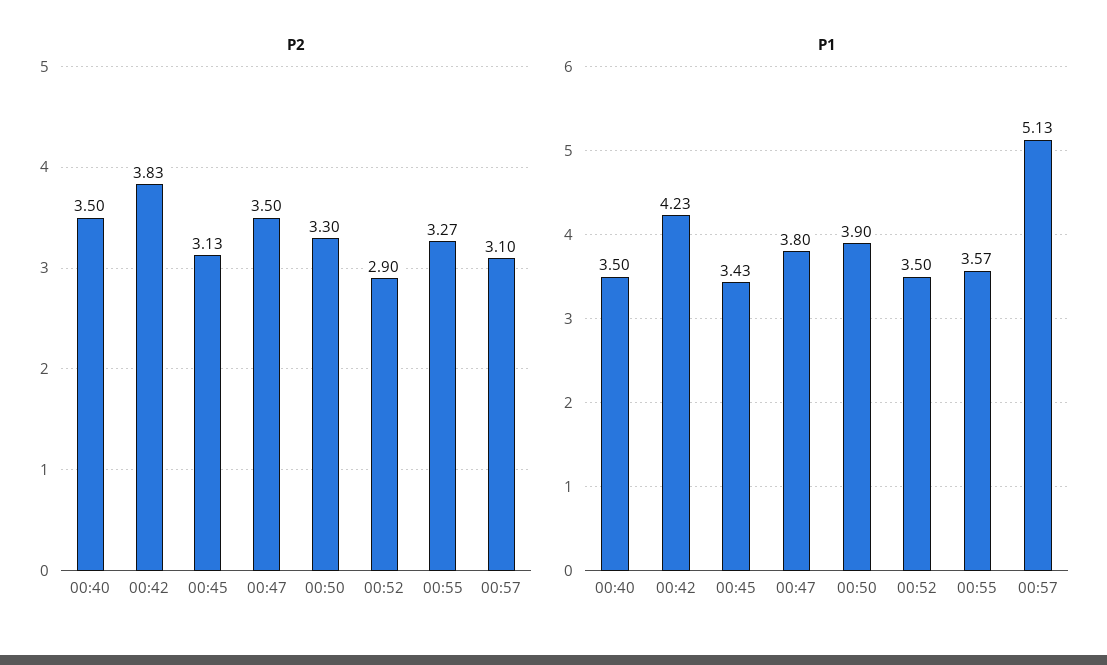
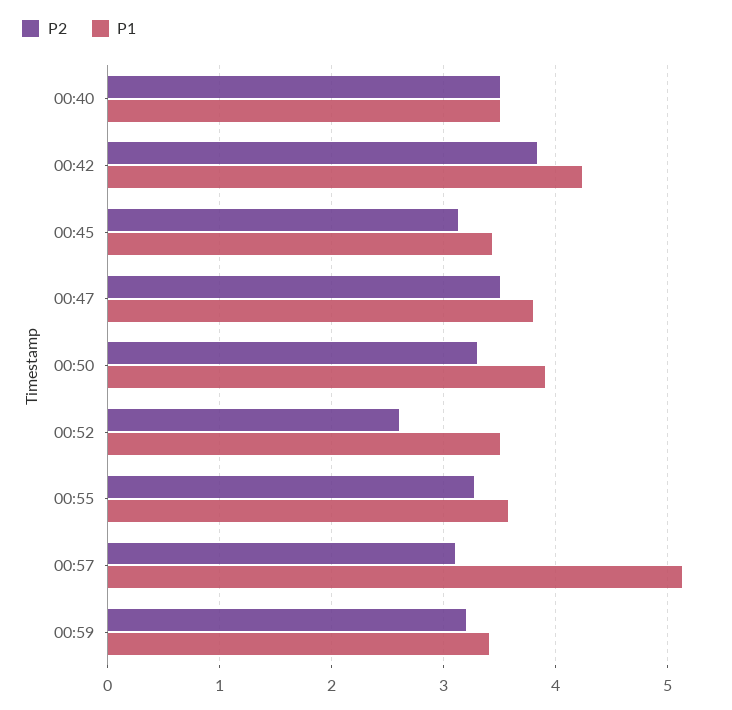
P2, 00:52: 2.9 -> 2.6
P2, 00:59: none -> 3.2
P1, 00:59: none -> 3.4

